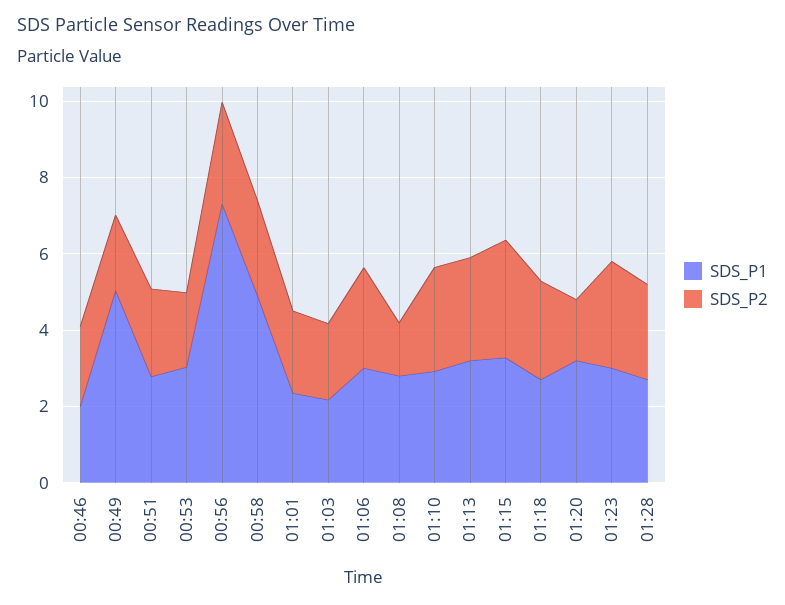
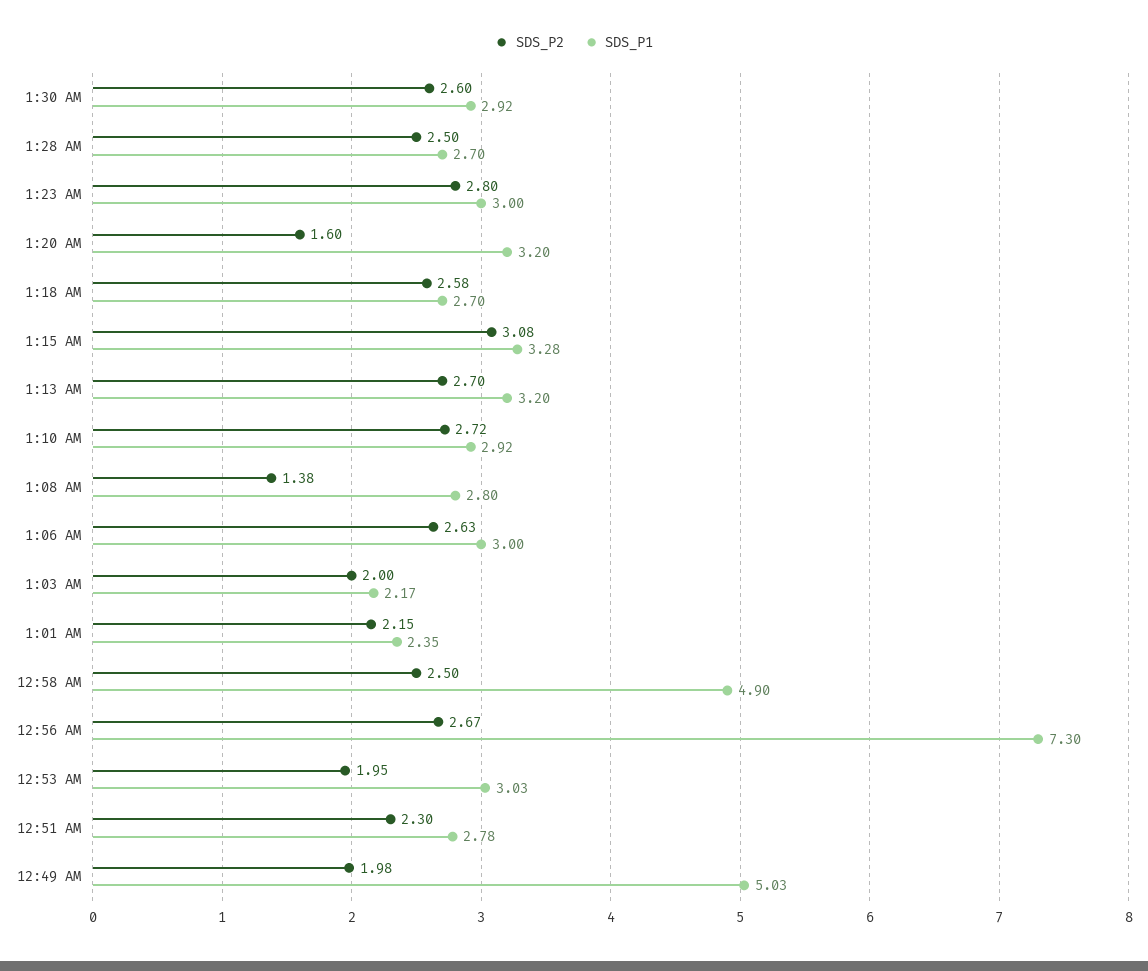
SDS_P1, 00:46: 2 -> none
SDS_P2, 00:46: 2 -> none
SDS_P2, 1:30 AM: none -> 2.6
SDS_P1, 1:30 AM: none -> 2.92

